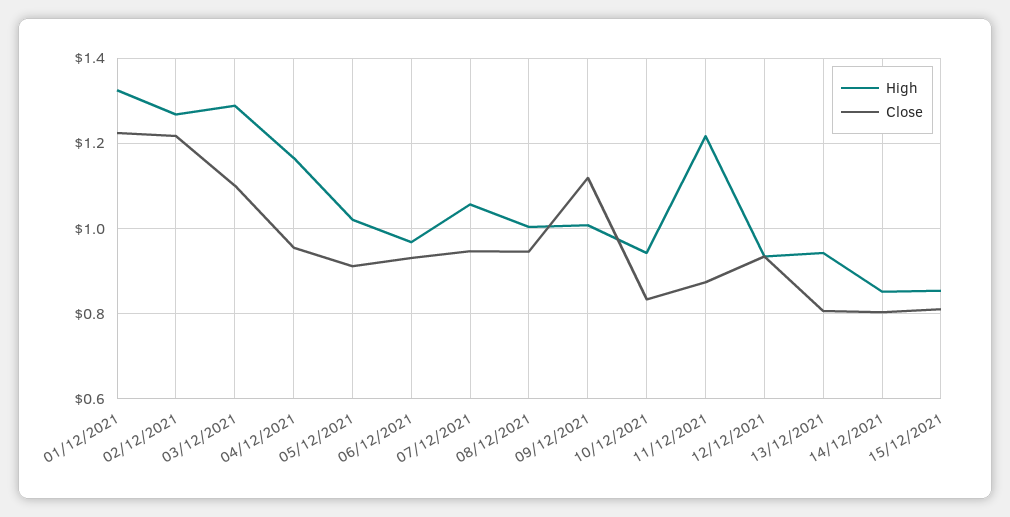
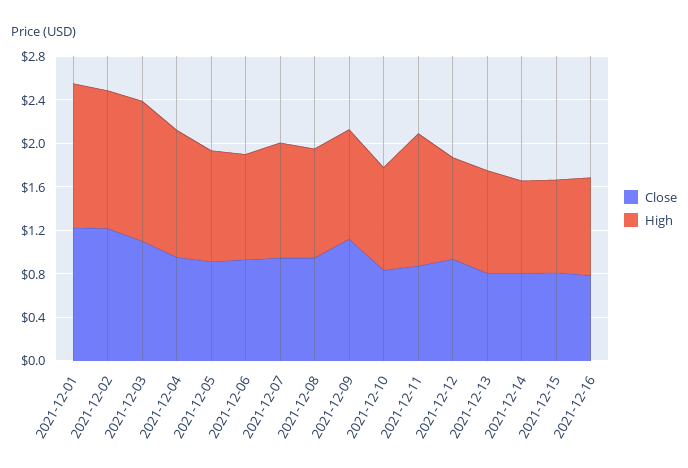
Close, 2021-12-16: none -> 0.8
High, 2021-12-16: none -> 0.9

